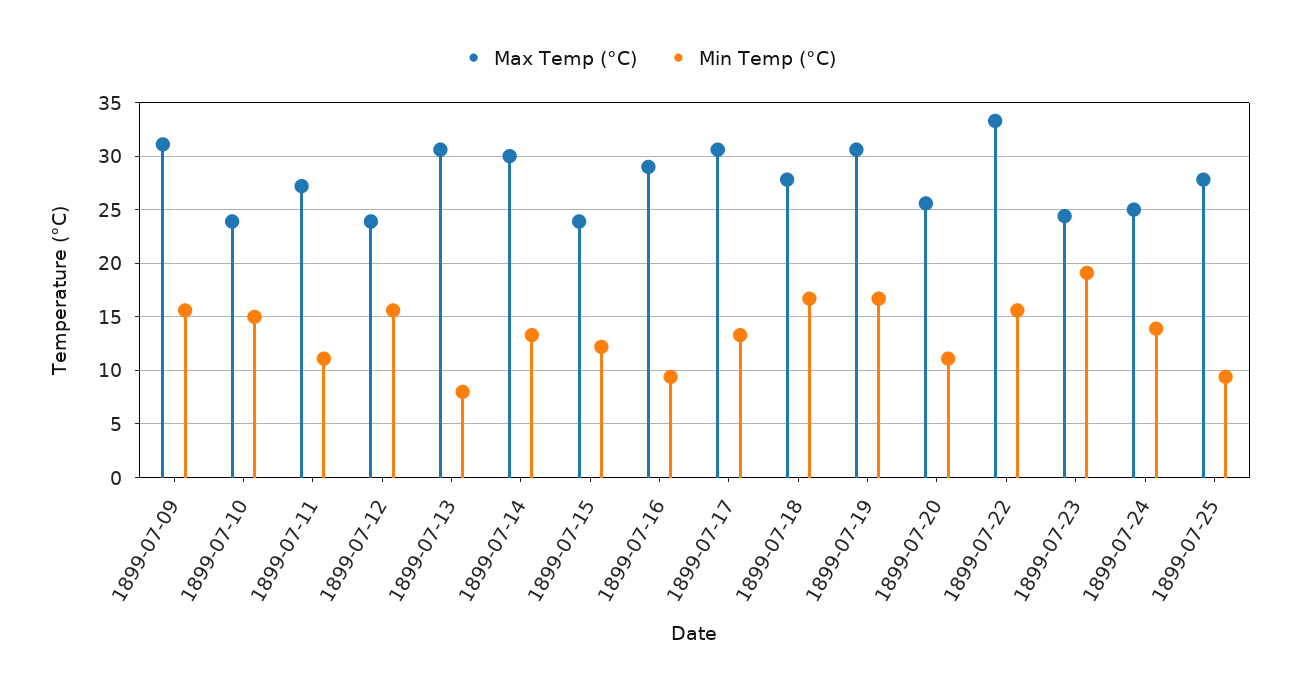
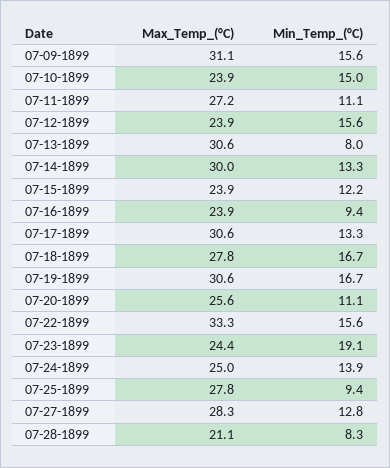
Max Temp (°C), 1899-07-16: 29 -> 23.9
Max Temp (°C), 07-27-1899: none -> 28.3
Min Temp (°C), 07-27-1899: none -> 12.8
Max Temp (°C), 07-28-1899: none -> 21.1
Min Temp (°C), 07-28-1899: none -> 8.3

